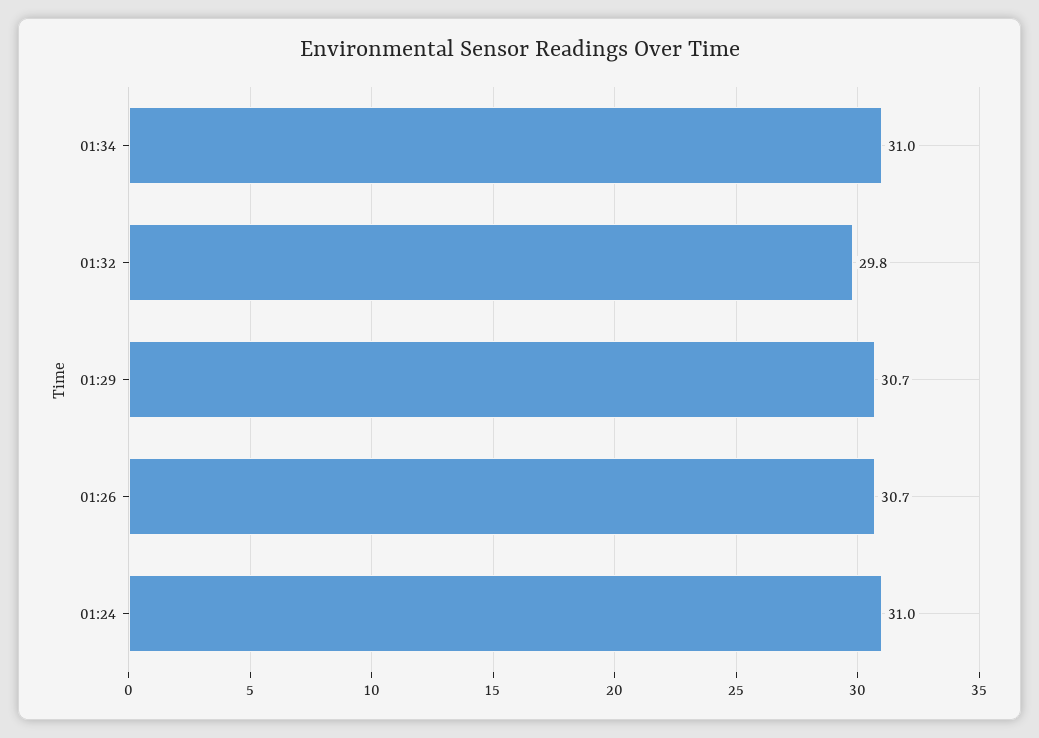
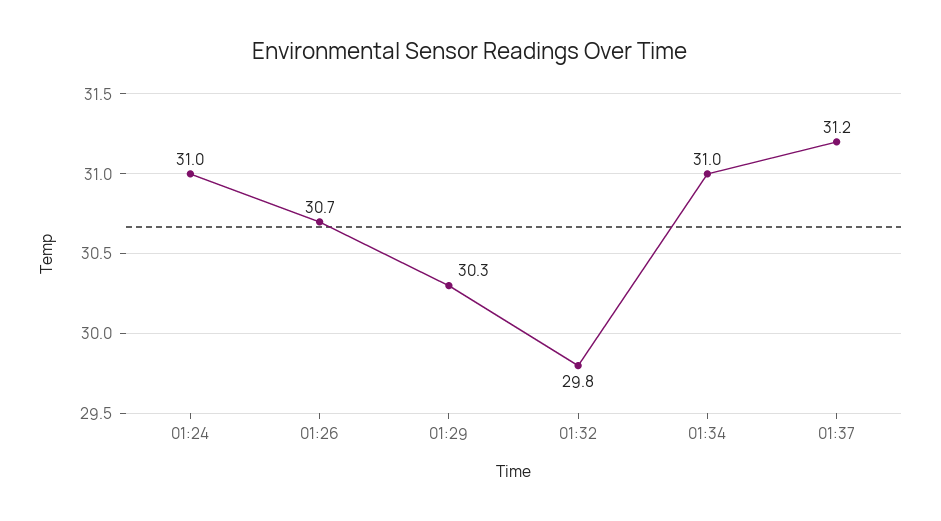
01:29: 30.7 -> 30.3
01:37: none -> 31.2

